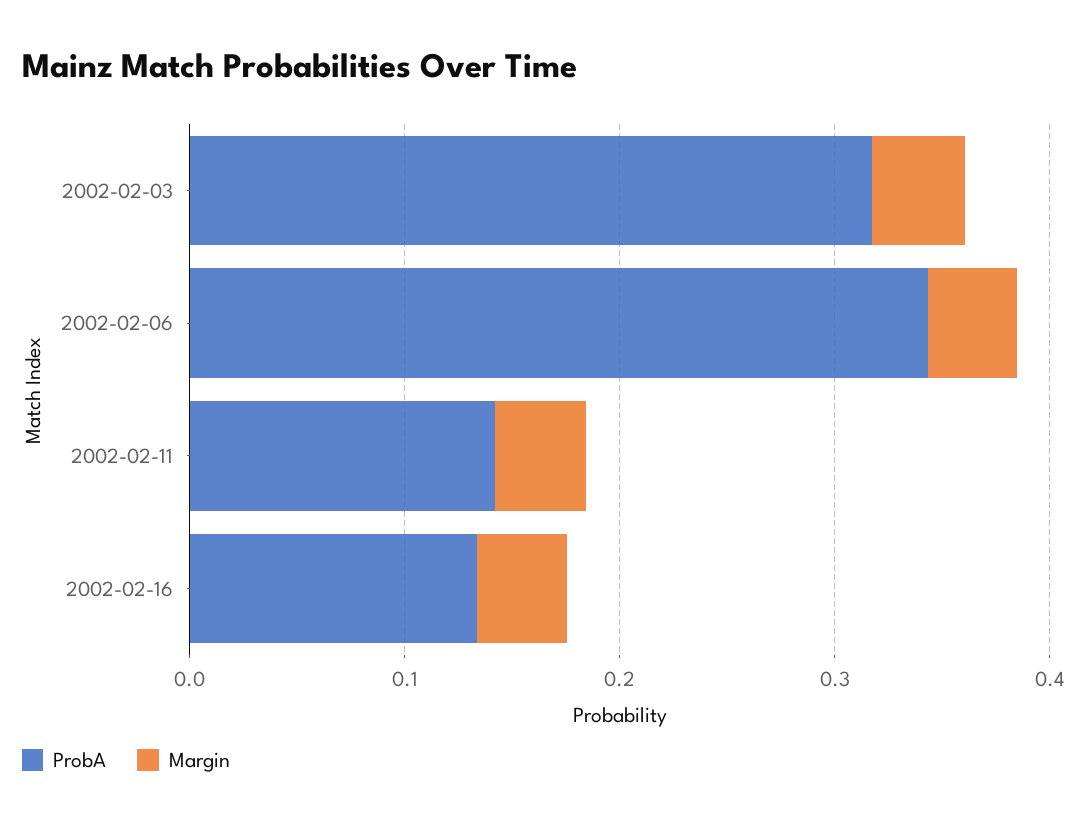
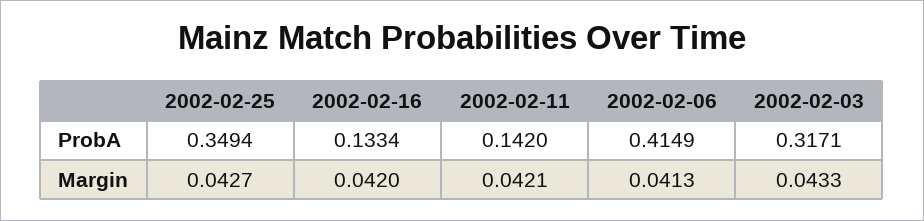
ProbA, 2002-02-06: 0.34 -> 0.4149
ProbA, 2002-02-25: none -> 0.3494
Margin, 2002-02-25: none -> 0.0427

